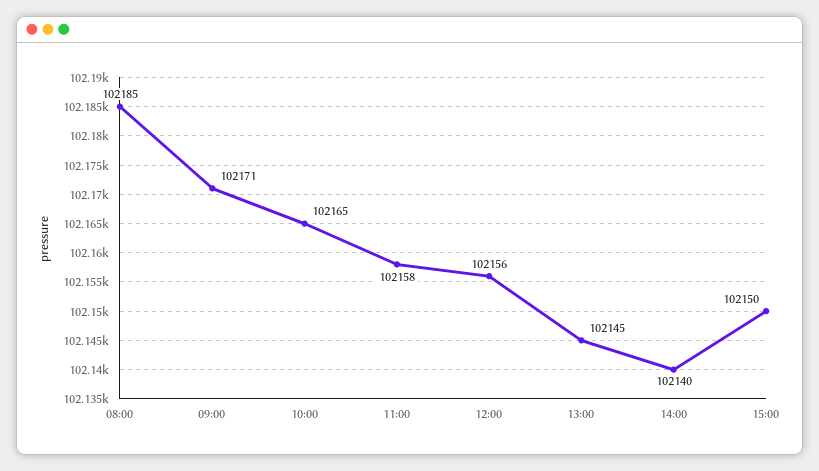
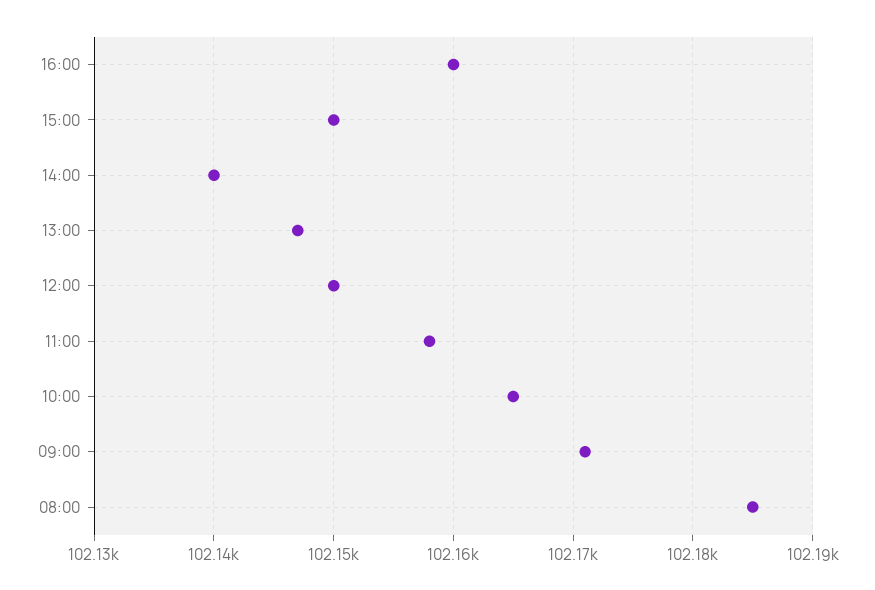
12:00: 102156 -> 102150
13:00: 102145 -> 102147
16:00: none -> 102160

